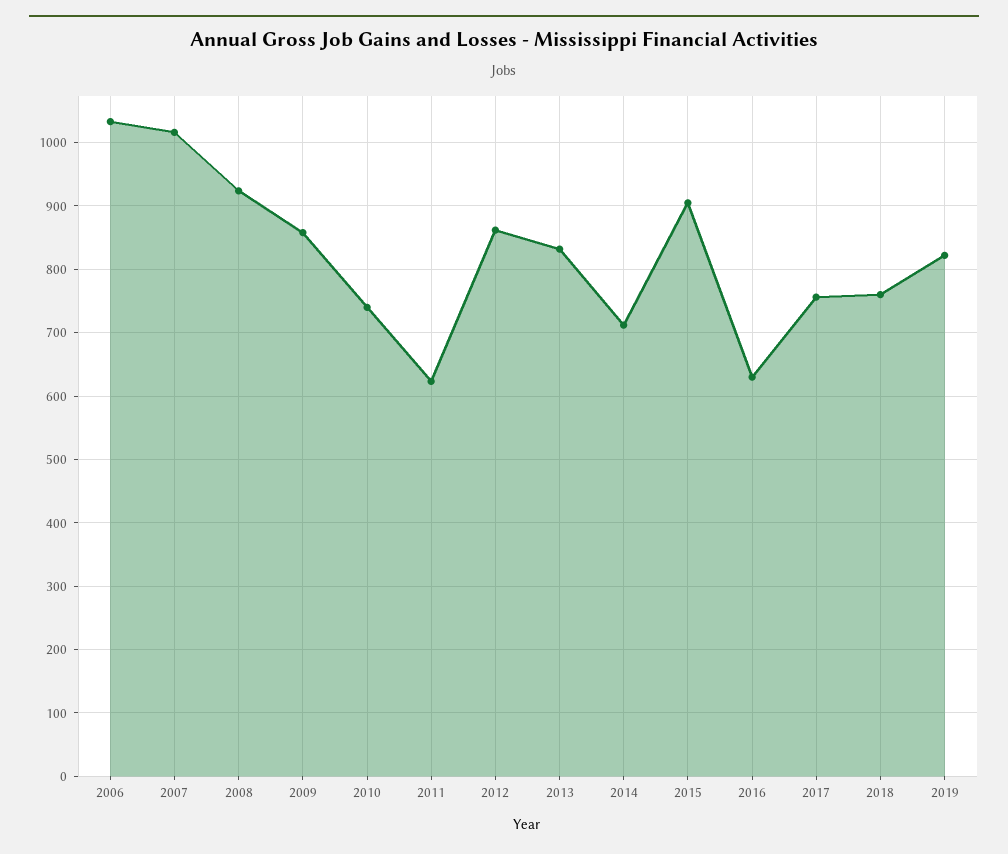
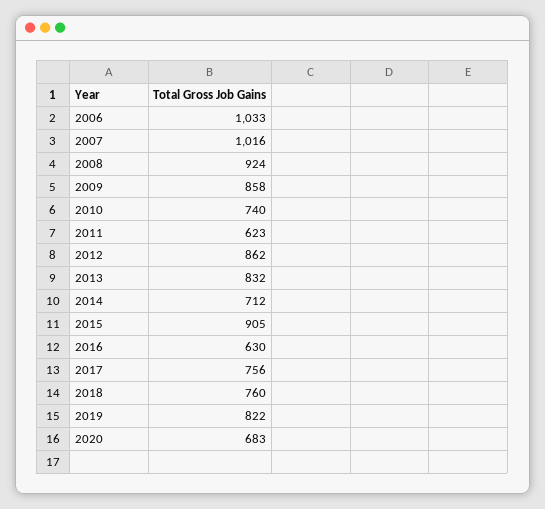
2020: none -> 683

